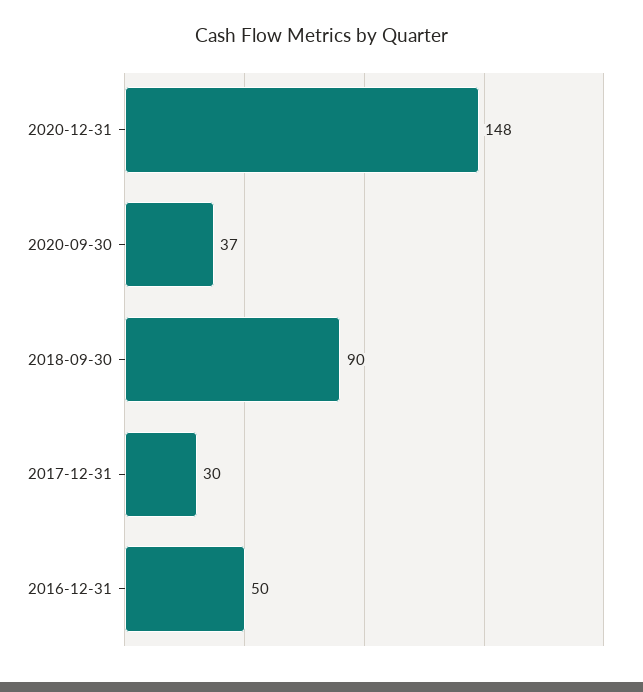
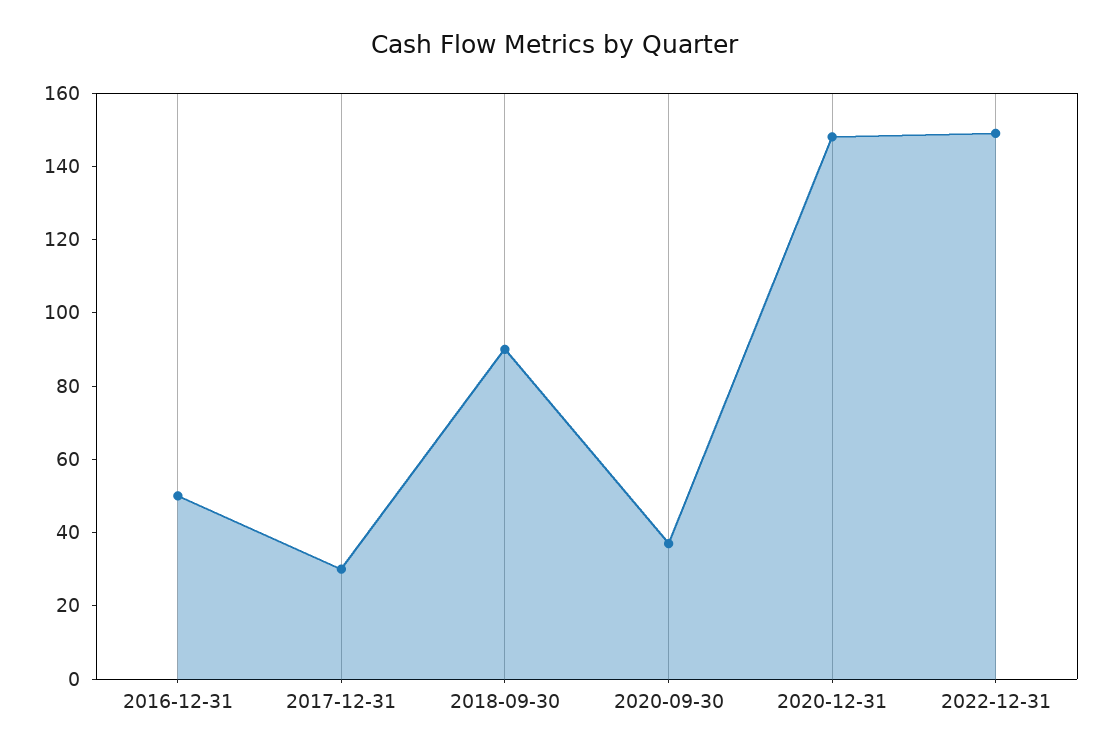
2022-12-31: none -> 150

